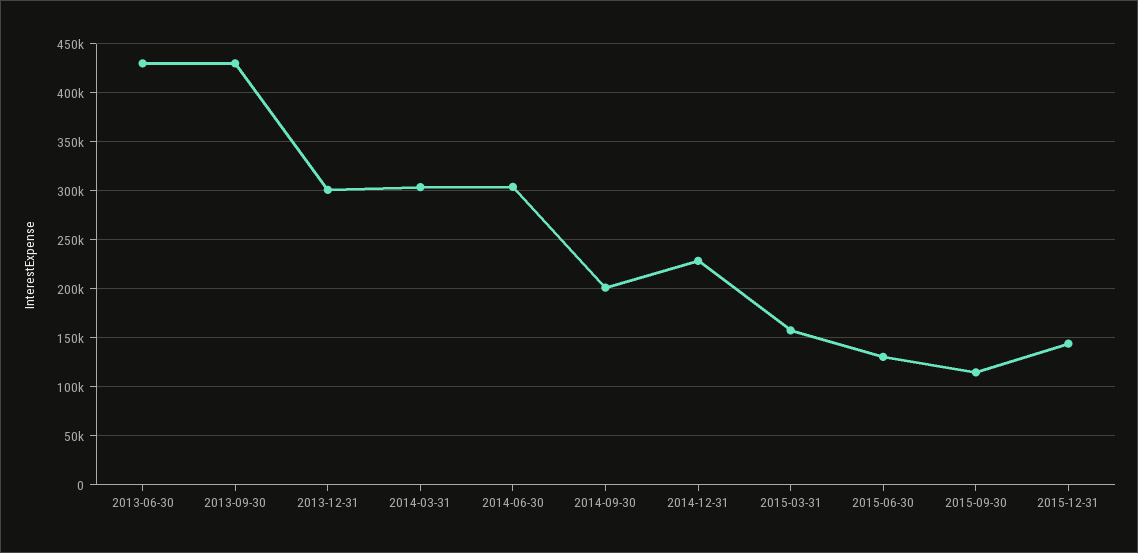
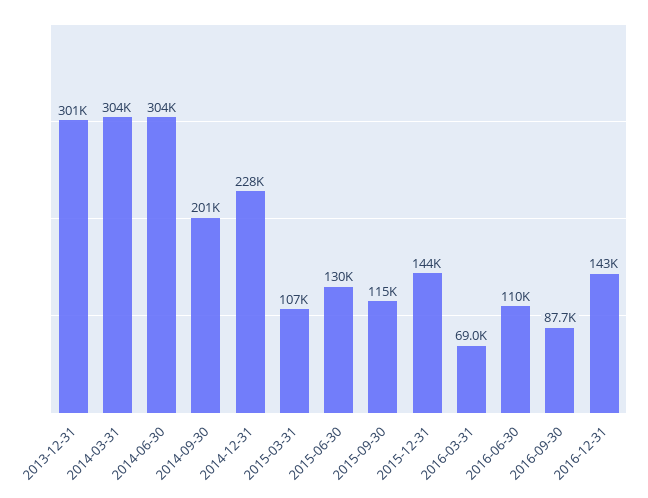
2013-06-30: 430000 -> none
2013-09-30: 430000 -> none
2015-03-31: 160000 -> 107000
2016-03-31: none -> 69000
2016-06-30: none -> 110000
2016-09-30: none -> 87700
2016-12-31: none -> 143000

